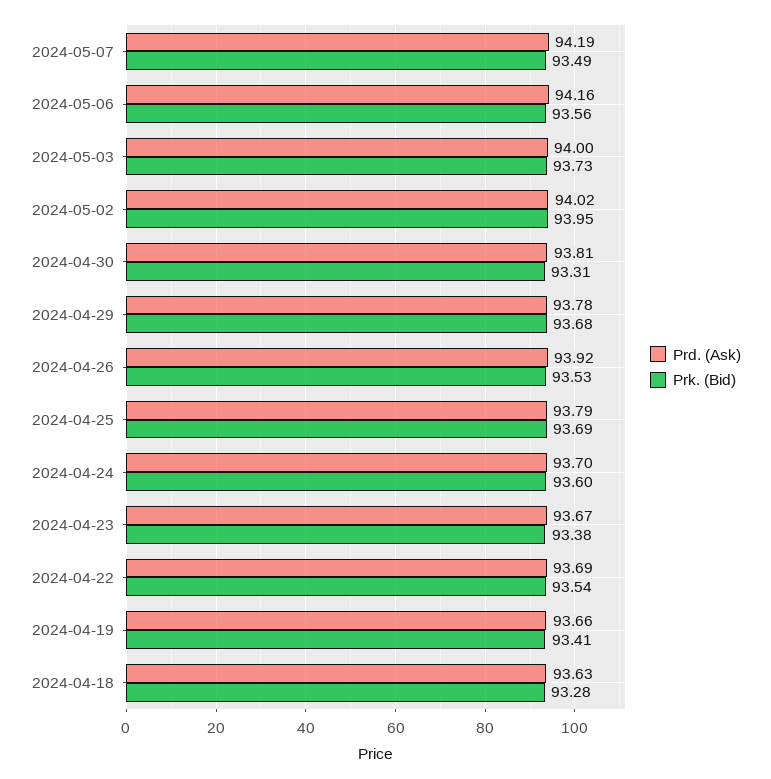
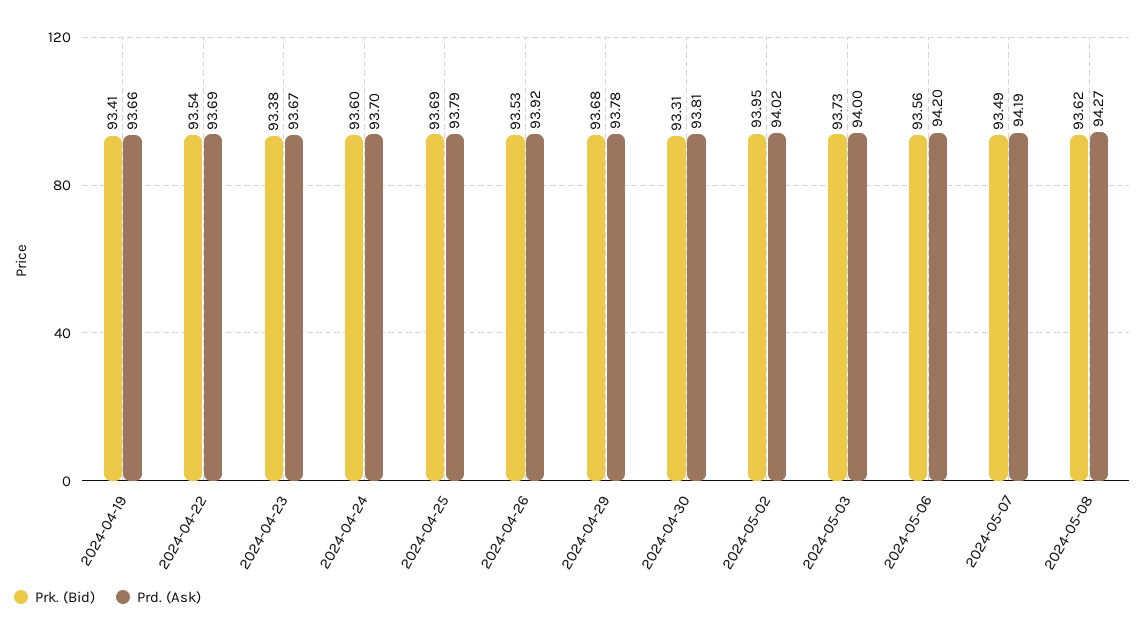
Prd. (Ask), 2024-05-06: 94.16 -> 94.2
Prd. (Ask), 2024-04-18: 93.63 -> none
Prk. (Bid), 2024-04-18: 93.28 -> none
Prk. (Bid), 2024-05-08: none -> 93.62
Prd. (Ask), 2024-05-08: none -> 94.27

